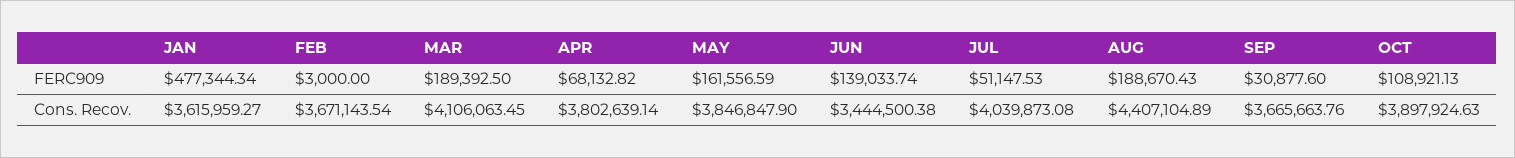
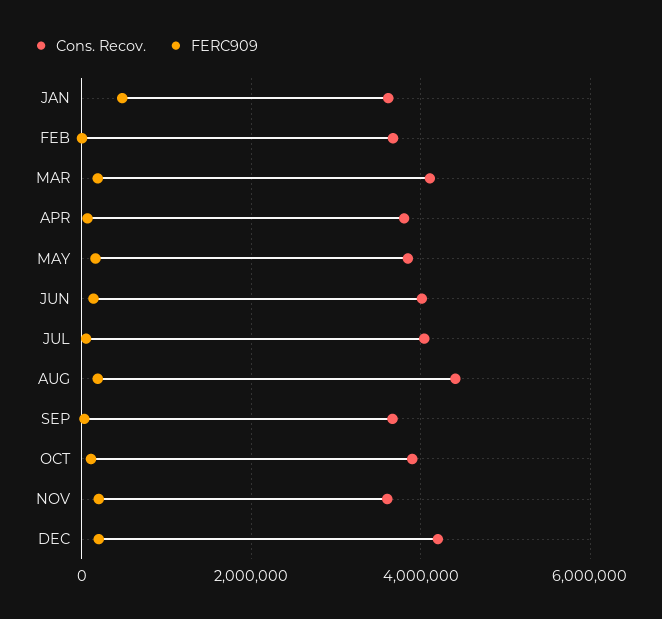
Cons. Recov., JUN: 3444500.38 -> 4000000
Cons. Recov., NOV: none -> 3600000
FERC909, NOV: none -> 200000
Cons. Recov., DEC: none -> 4200000
FERC909, DEC: none -> 200000

